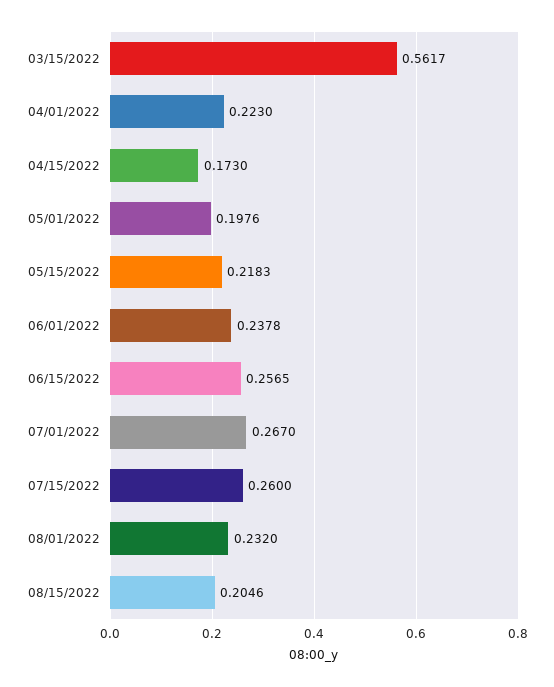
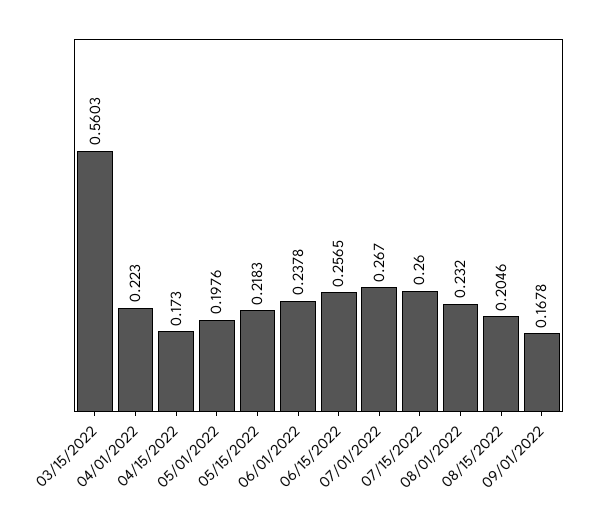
03/15/2022: 0.5617 -> 0.5603
09/01/2022: none -> 0.1678

